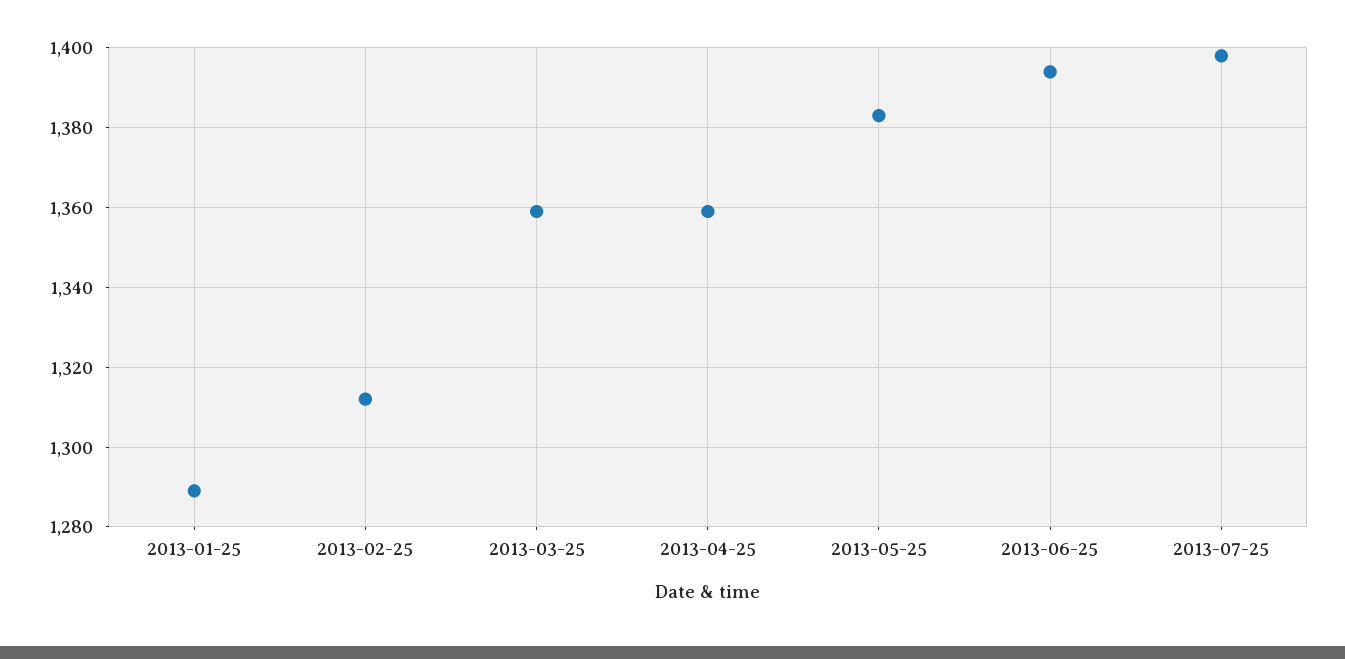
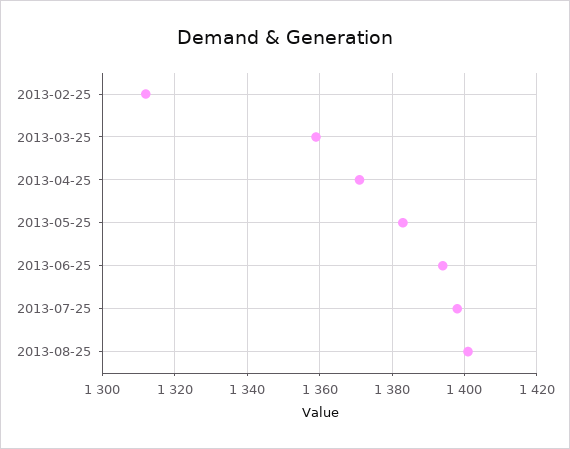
2013-01-25: 1290 -> none
2013-04-25: 1360 -> 1370
2013-08-25: none -> 1400

